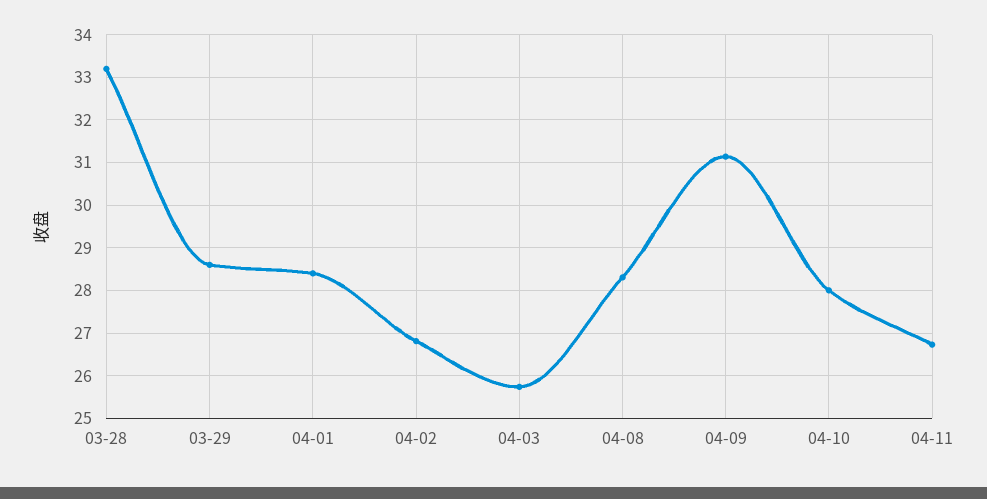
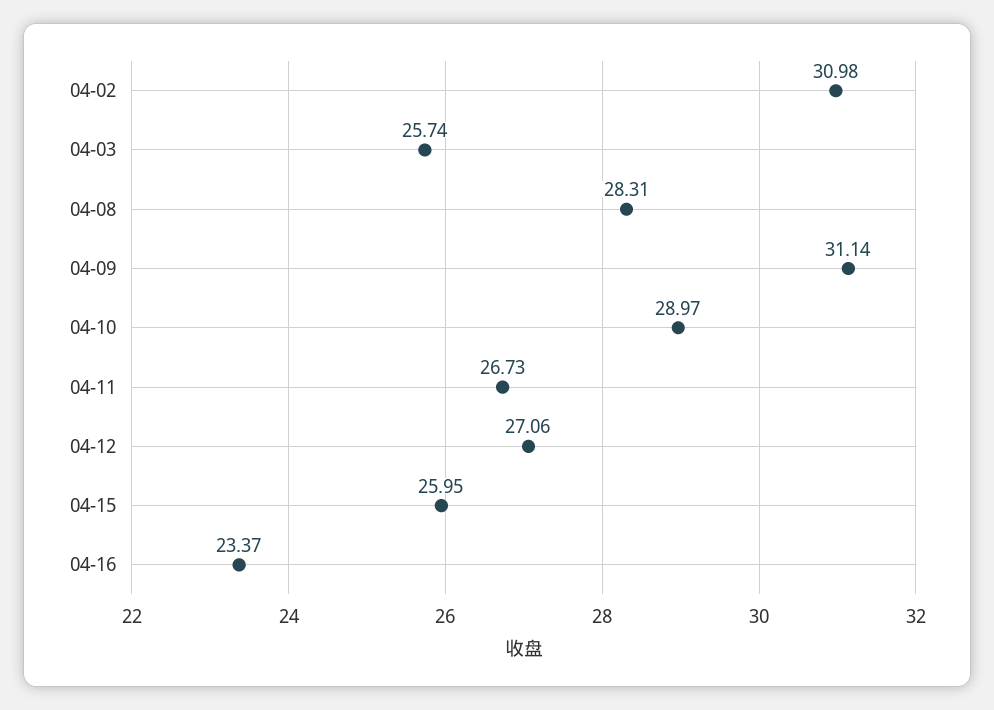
03-28: 33.2 -> none
03-29: 28.6 -> none
04-01: 28.4 -> none
04-02: 26.8 -> 30.98
04-10: 28 -> 28.97
04-12: none -> 27.06
04-15: none -> 25.95
04-16: none -> 23.37

